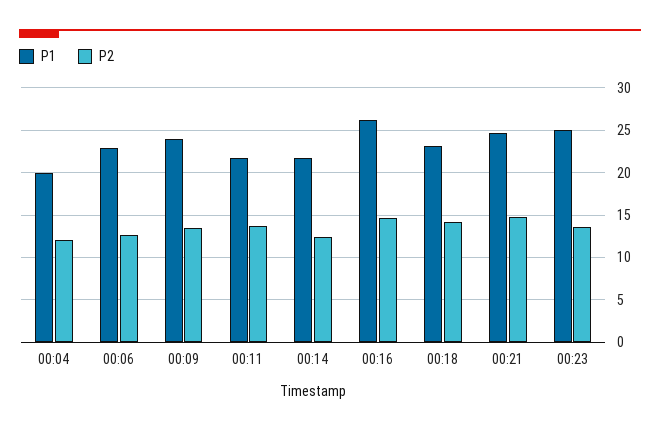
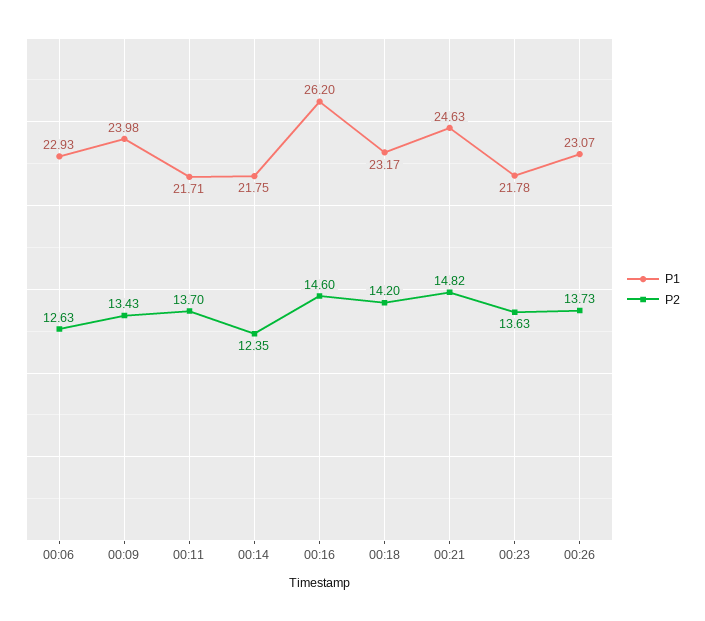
P1, 00:04: 20 -> none
P2, 00:04: 12 -> none
P1, 00:23: 25 -> 21.78
P1, 00:26: none -> 23.07
P2, 00:26: none -> 13.73

